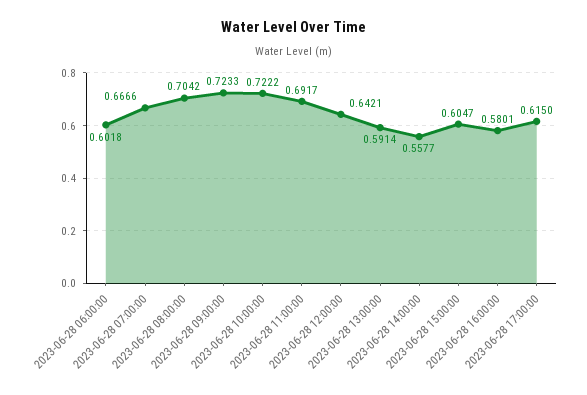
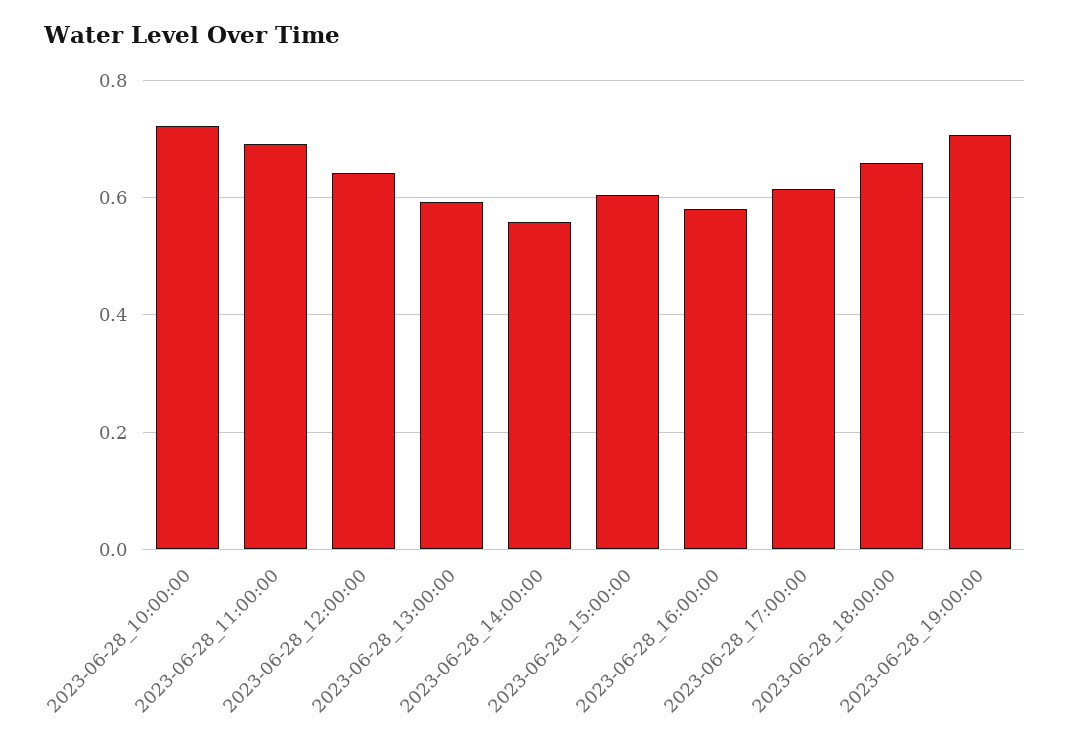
2023-06-28 06:00:00: 0.6018 -> none
2023-06-28 07:00:00: 0.6666 -> none
2023-06-28 08:00:00: 0.7042 -> none
2023-06-28 09:00:00: 0.7233 -> none
2023-06-28_18:00:00: none -> 0.66
2023-06-28_19:00:00: none -> 0.7

